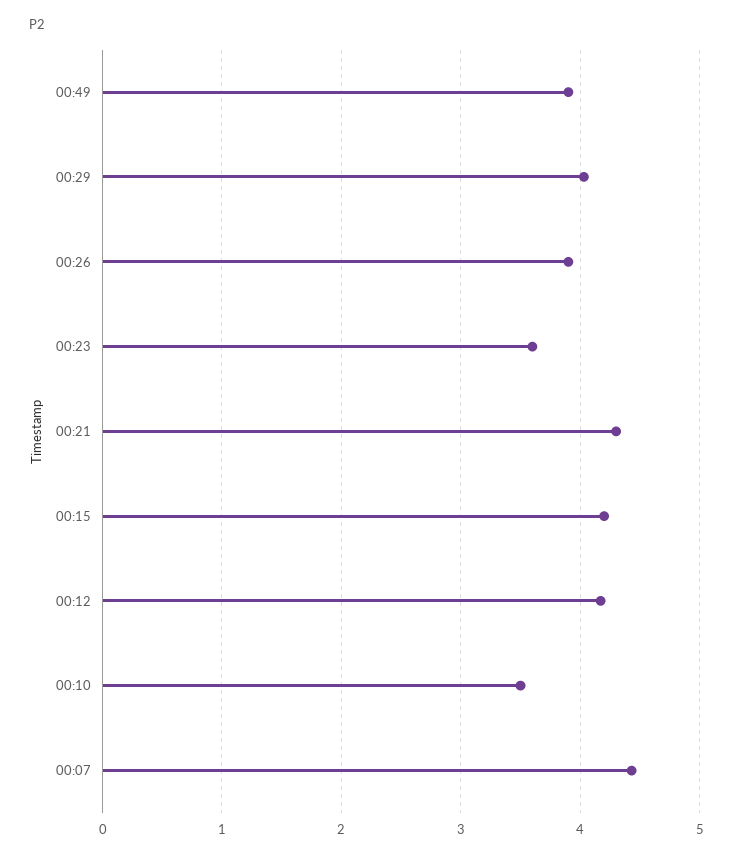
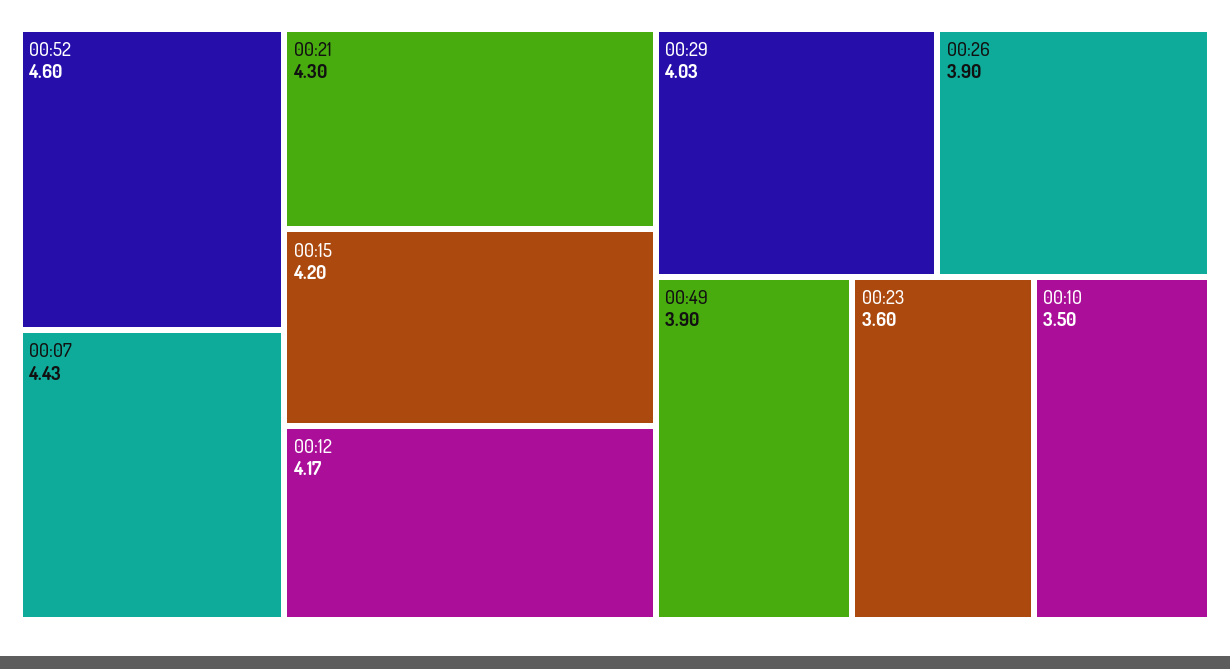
00:52: none -> 4.6

